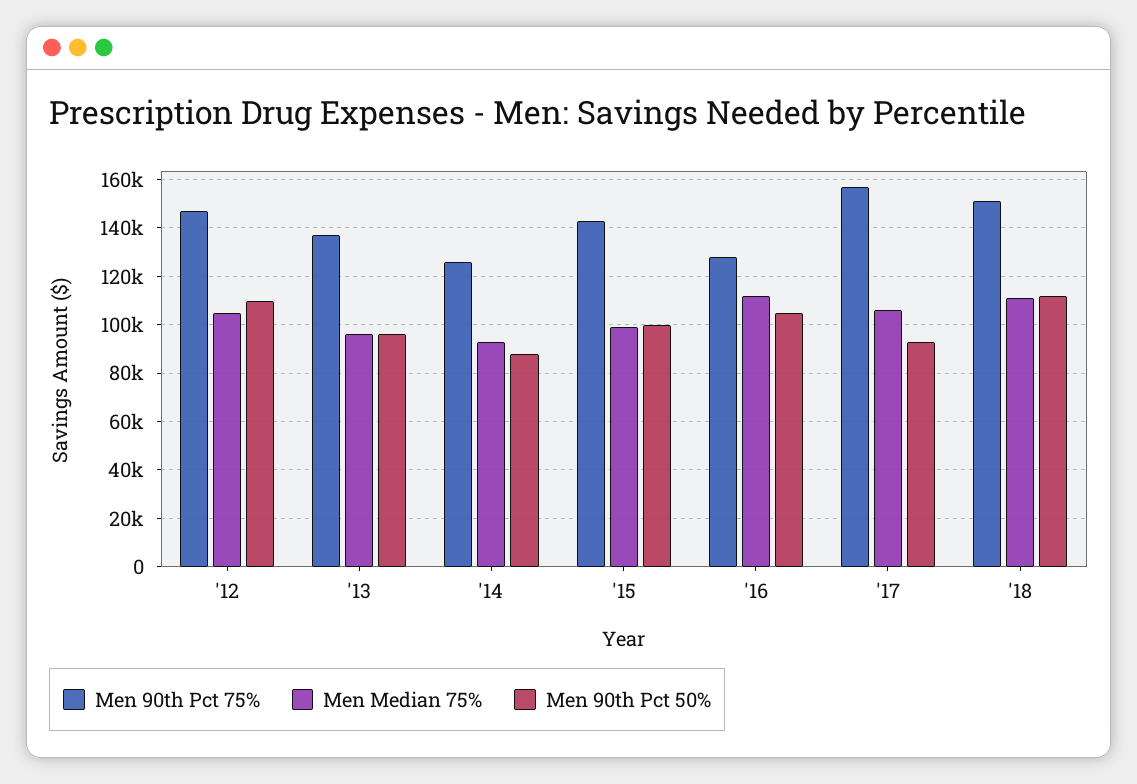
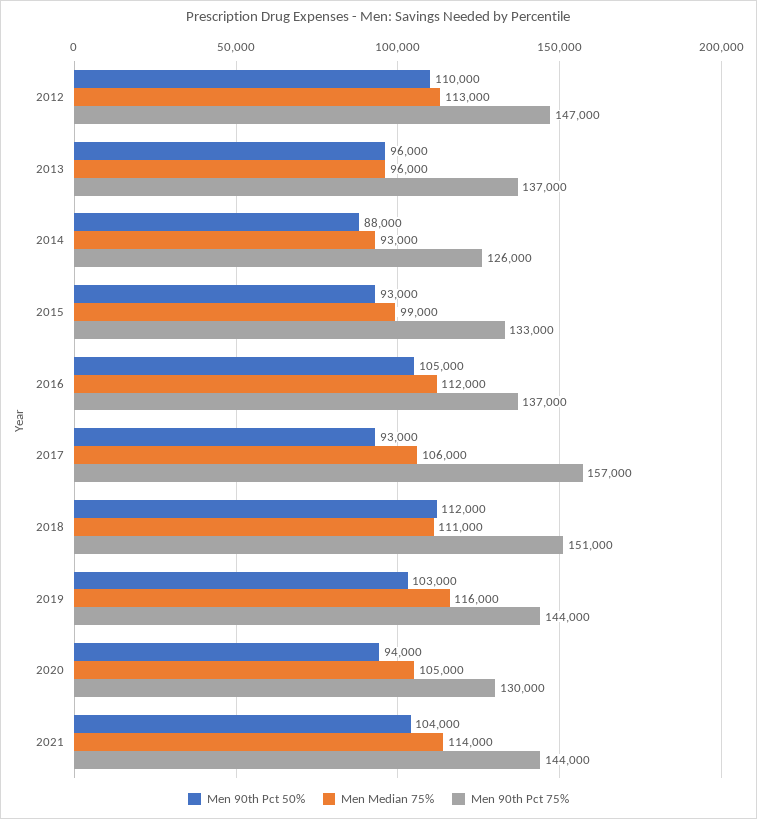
Men Median 75%, '12: 105000 -> 113000
Men 90th Pct 75%, '15: 142500 -> 133000
Men 90th Pct 50%, '15: 100000 -> 93000
Men 90th Pct 75%, '16: 127500 -> 137000
Men 90th Pct 50%, 2019: none -> 103000
Men Median 75%, 2019: none -> 116000
Men 90th Pct 75%, 2019: none -> 144000
Men 90th Pct 50%, 2020: none -> 94000
Men Median 75%, 2020: none -> 105000
Men 90th Pct 75%, 2020: none -> 130000
Men 90th Pct 50%, 2021: none -> 104000
Men Median 75%, 2021: none -> 114000
Men 90th Pct 75%, 2021: none -> 144000

